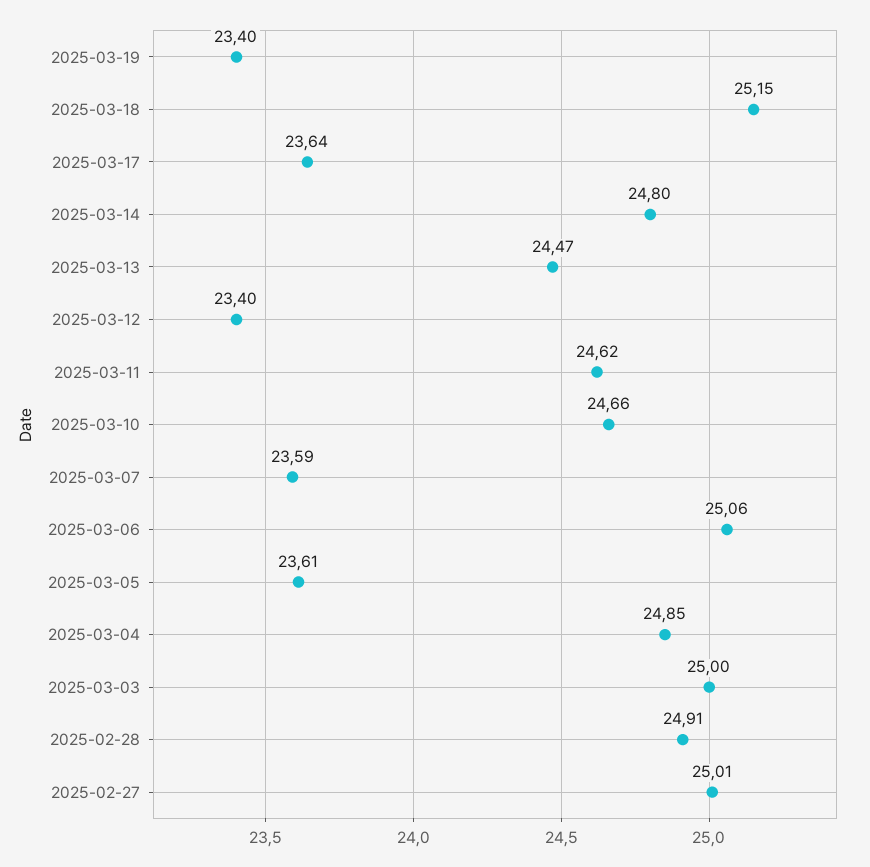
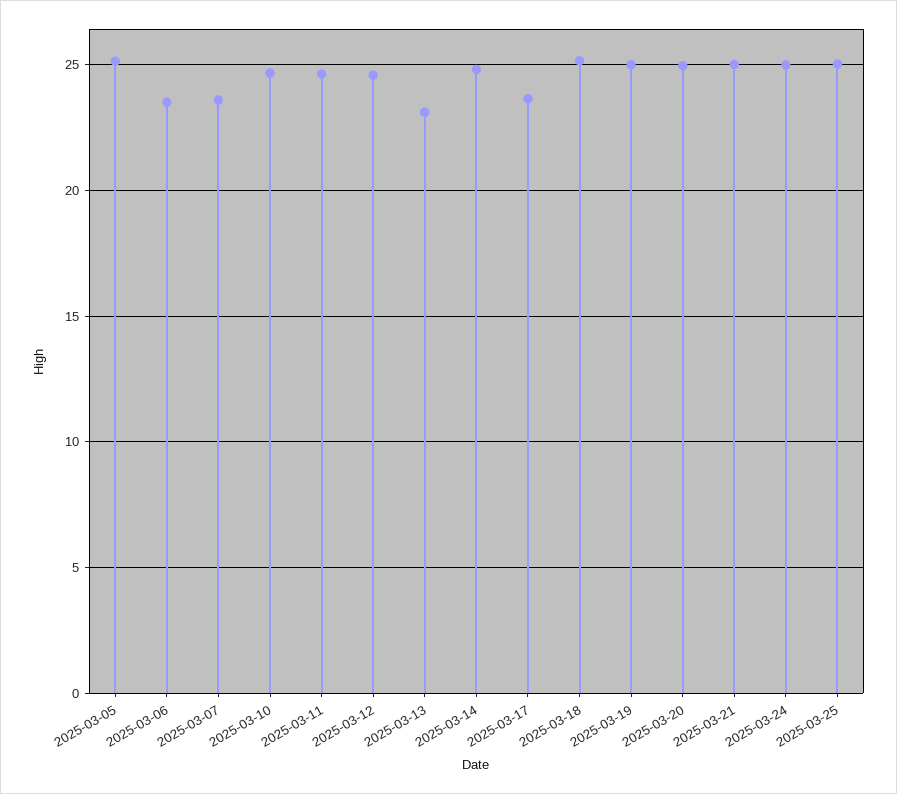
2025-03-19: 23.4 -> 25
2025-03-13: 24.47 -> 23
2025-03-12: 23.4 -> 24.5
2025-03-06: 25.06 -> 23.5
2025-03-05: 23.61 -> 25
2025-03-04: 24.85 -> none
2025-03-03: 25 -> none
2025-02-28: 24.91 -> none
2025-02-27: 25.01 -> none
2025-03-20: none -> 25
2025-03-21: none -> 25
2025-03-24: none -> 25
2025-03-25: none -> 25

